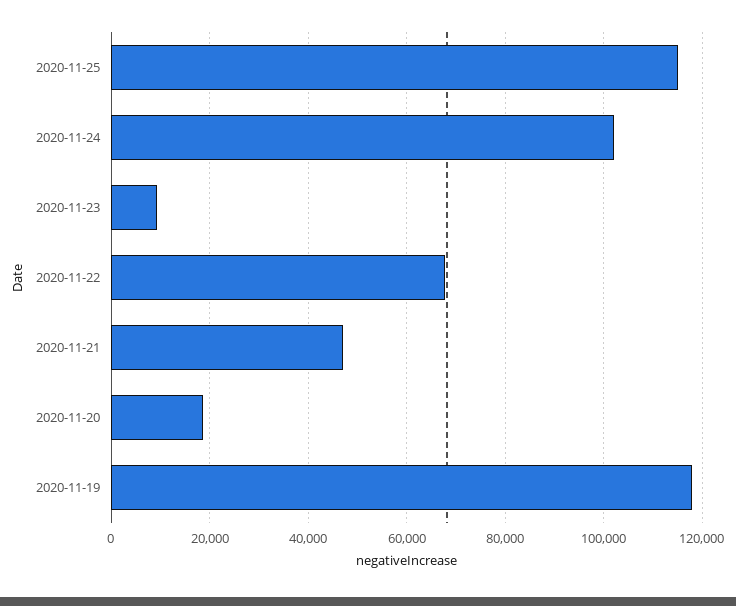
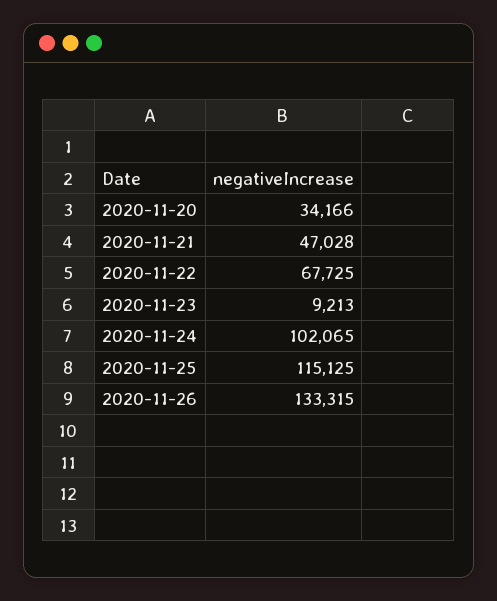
2020-11-20: 18000 -> 34166
2020-11-19: 118000 -> none
2020-11-26: none -> 133315

